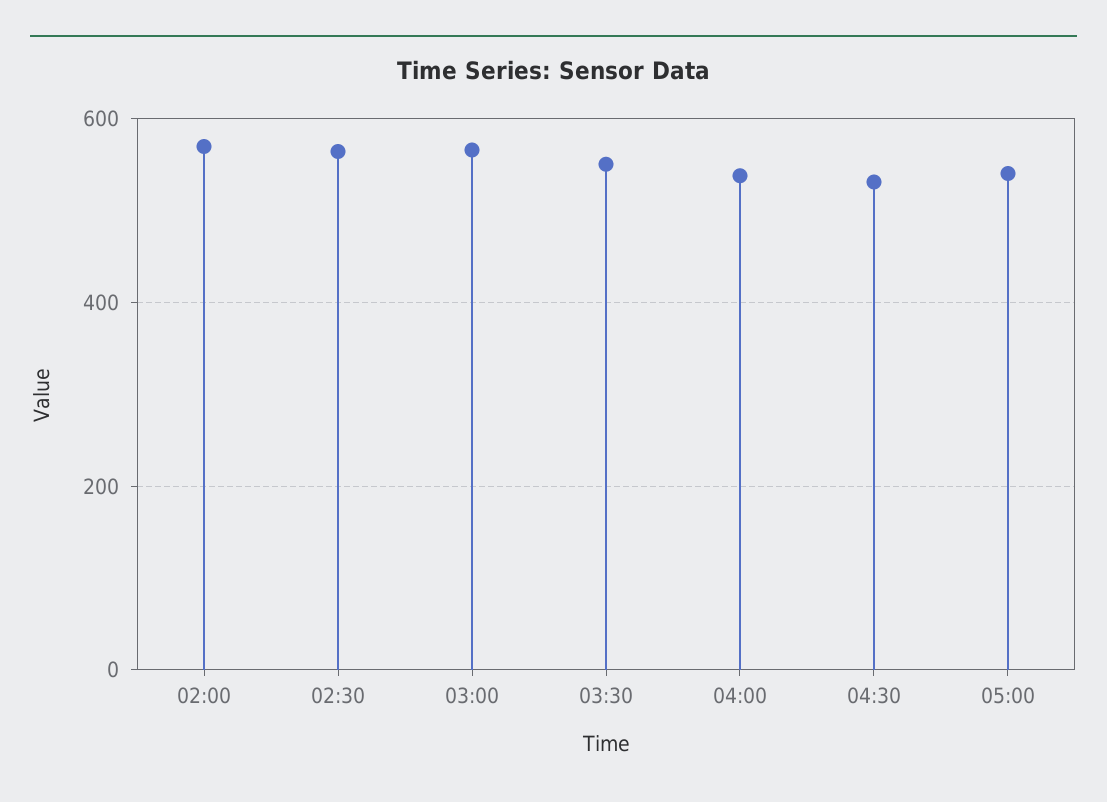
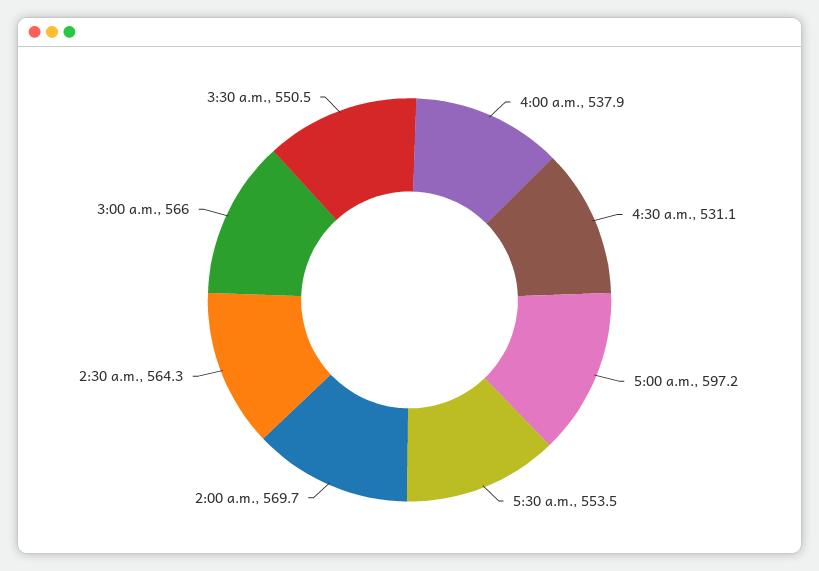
05:00: 540 -> 597.2
5:30 a.m.: none -> 553.5

